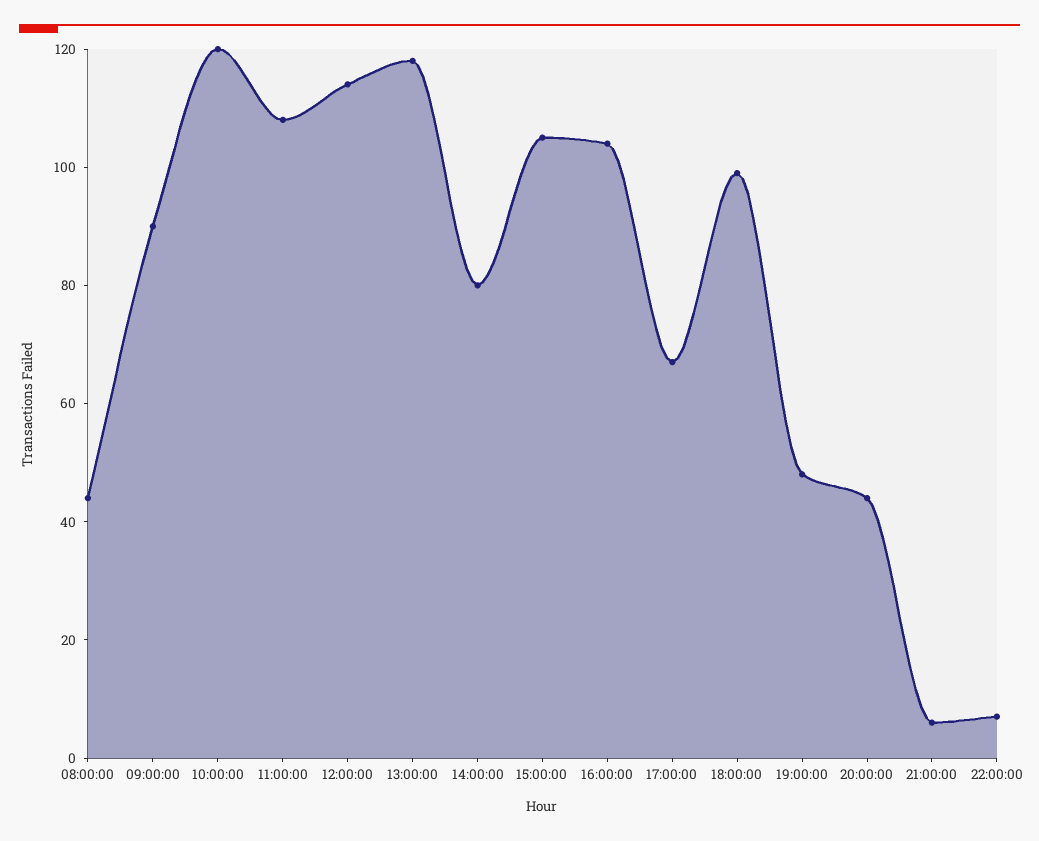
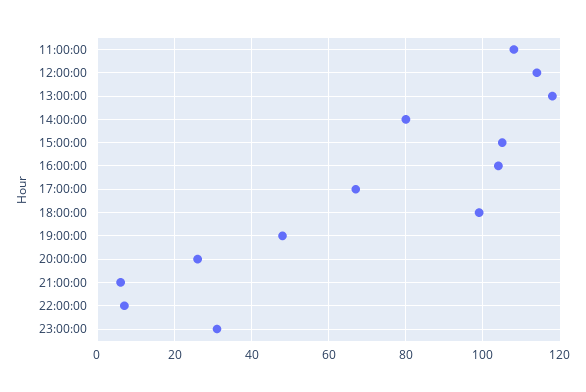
08:00:00: 45 -> none
09:00:00: 90 -> none
10:00:00: 120 -> none
20:00:00: 45 -> 25
23:00:00: none -> 30

